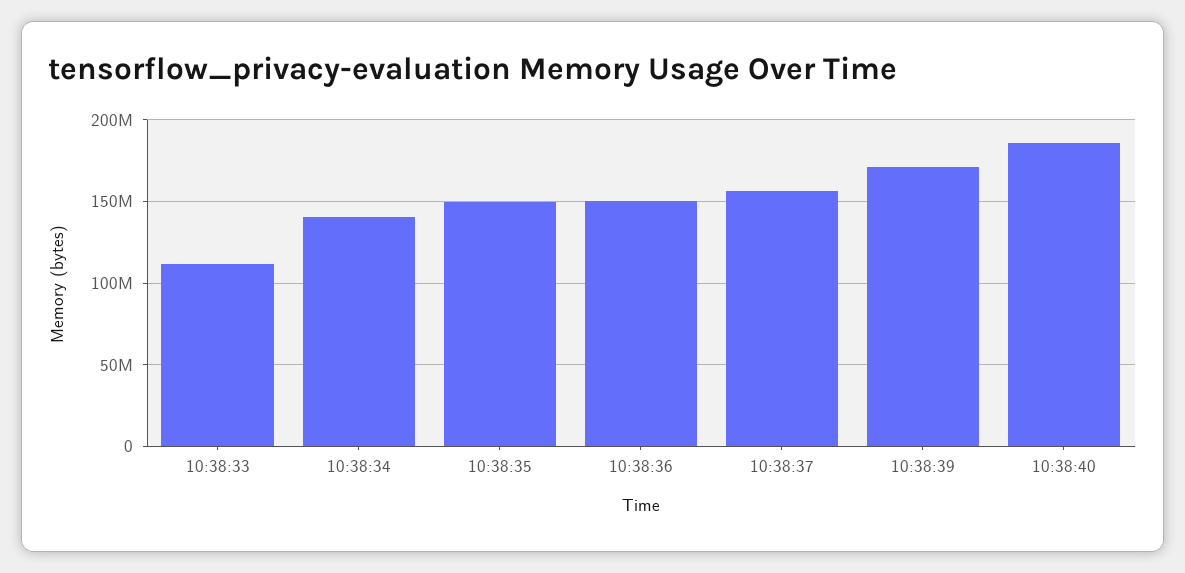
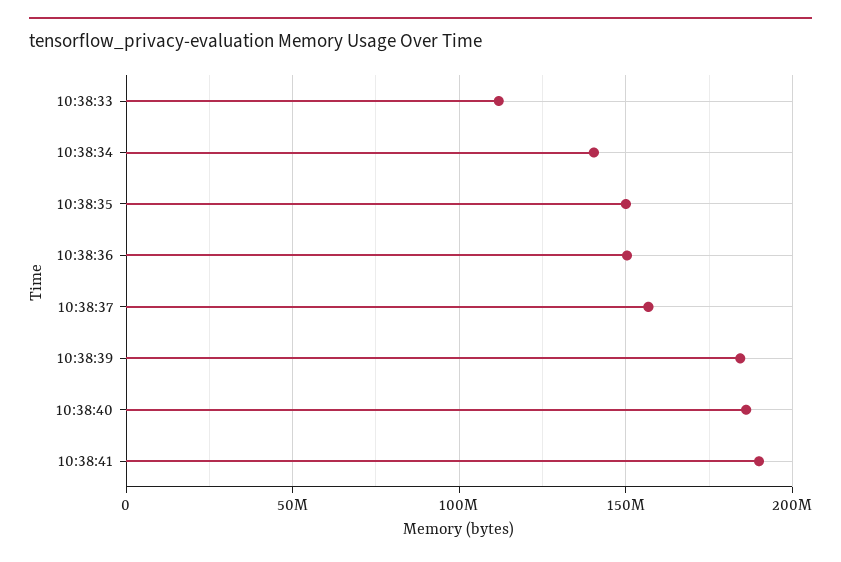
10:38:39: 170000000 -> 185000000
10:38:41: none -> 190000000

